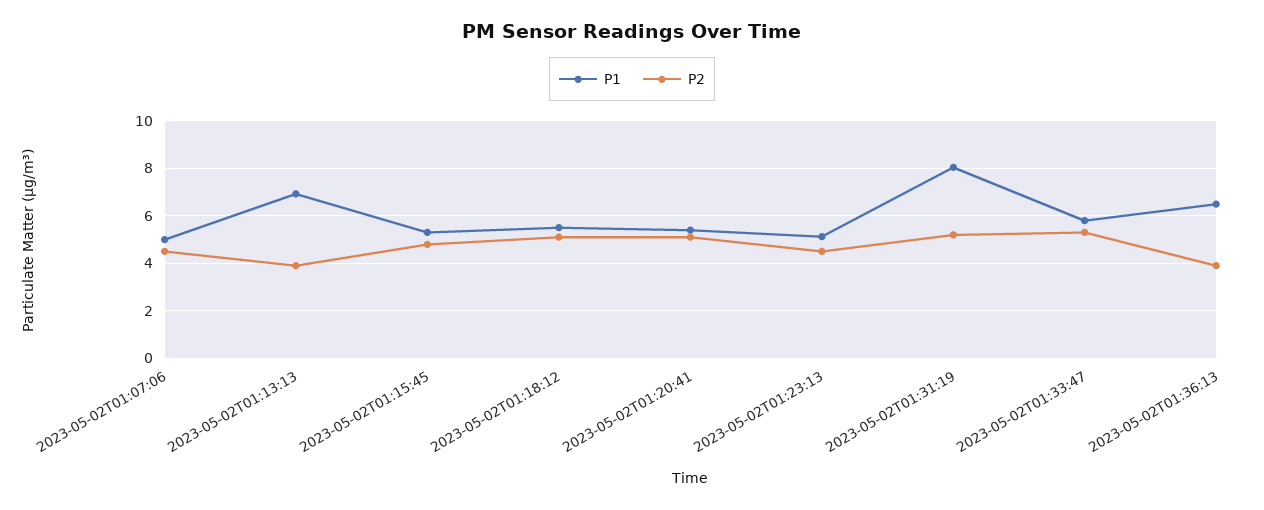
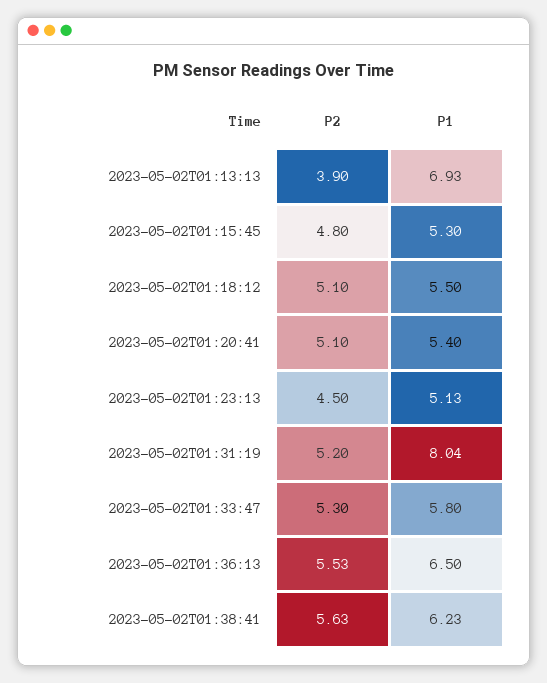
P1, 2023-05-02T01:07:06: 5 -> none
P2, 2023-05-02T01:07:06: 4.5 -> none
P2, 2023-05-02T01:36:13: 4 -> 5.53
P2, 2023-05-02T01:38:41: none -> 5.63
P1, 2023-05-02T01:38:41: none -> 6.23

